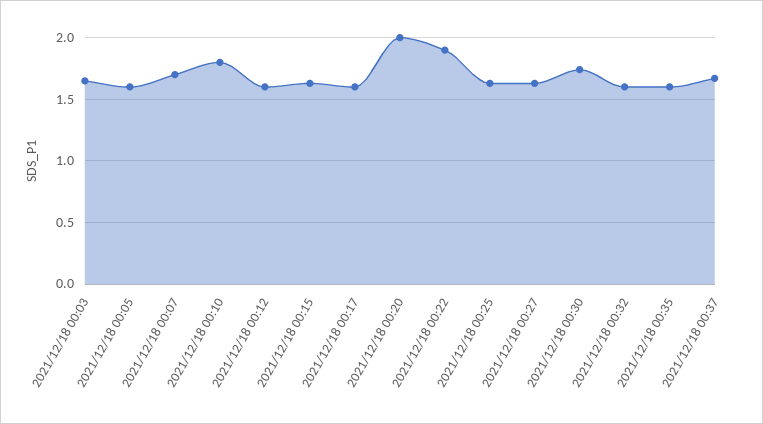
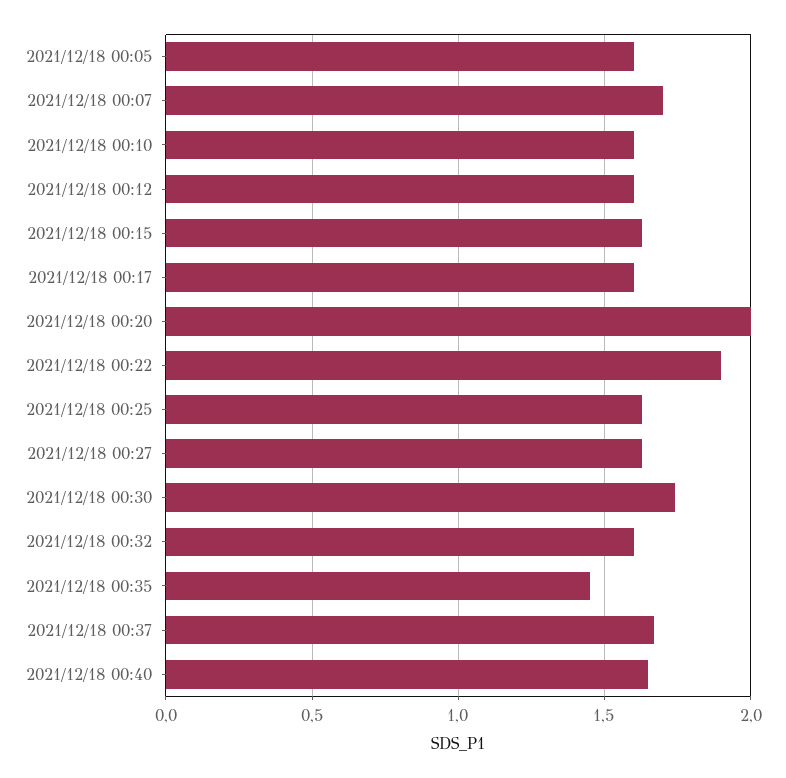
2021/12/18 00:03: 1.65 -> none
2021/12/18 00:10: 1.8 -> 1.6
2021/12/18 00:35: 1.6 -> 1.45
2021/12/18 00:40: none -> 1.65

